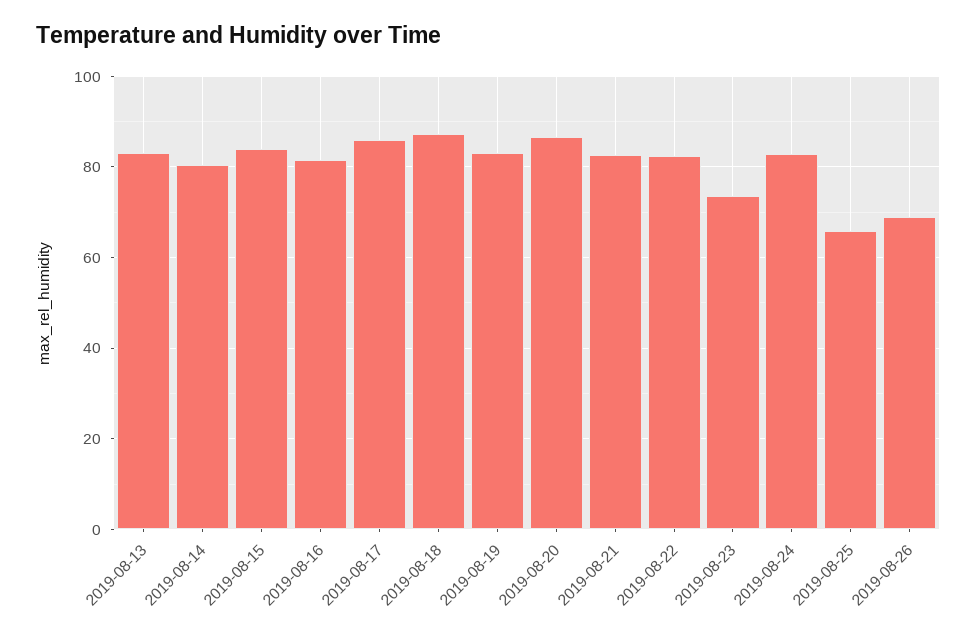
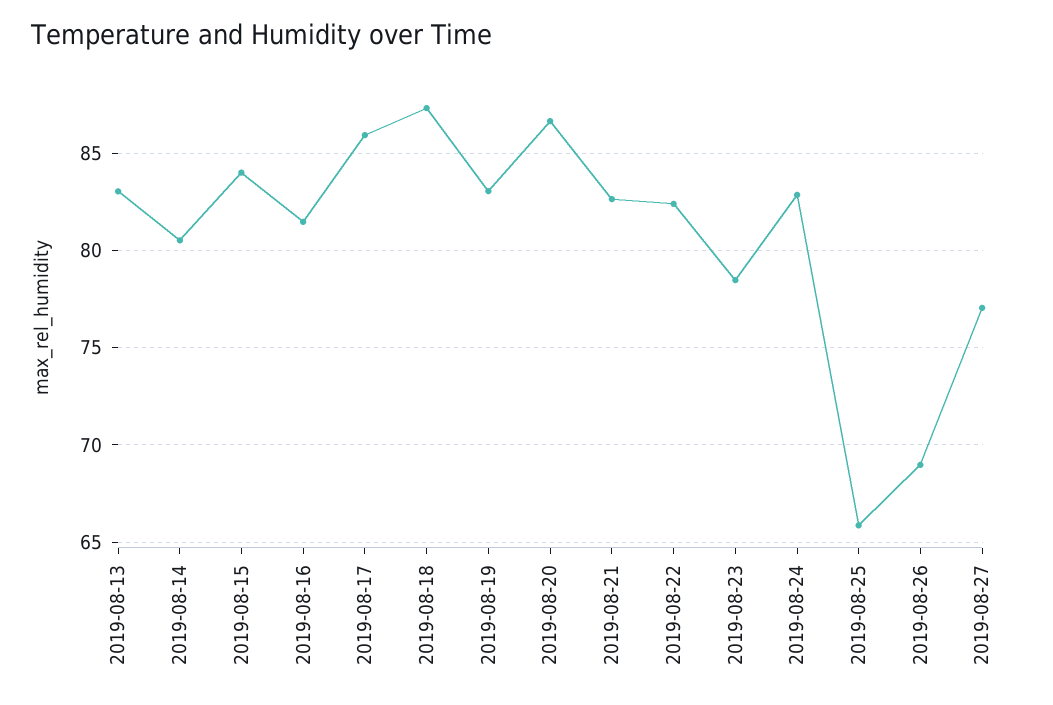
2019-08-23: 74 -> 78.5
2019-08-27: none -> 77

